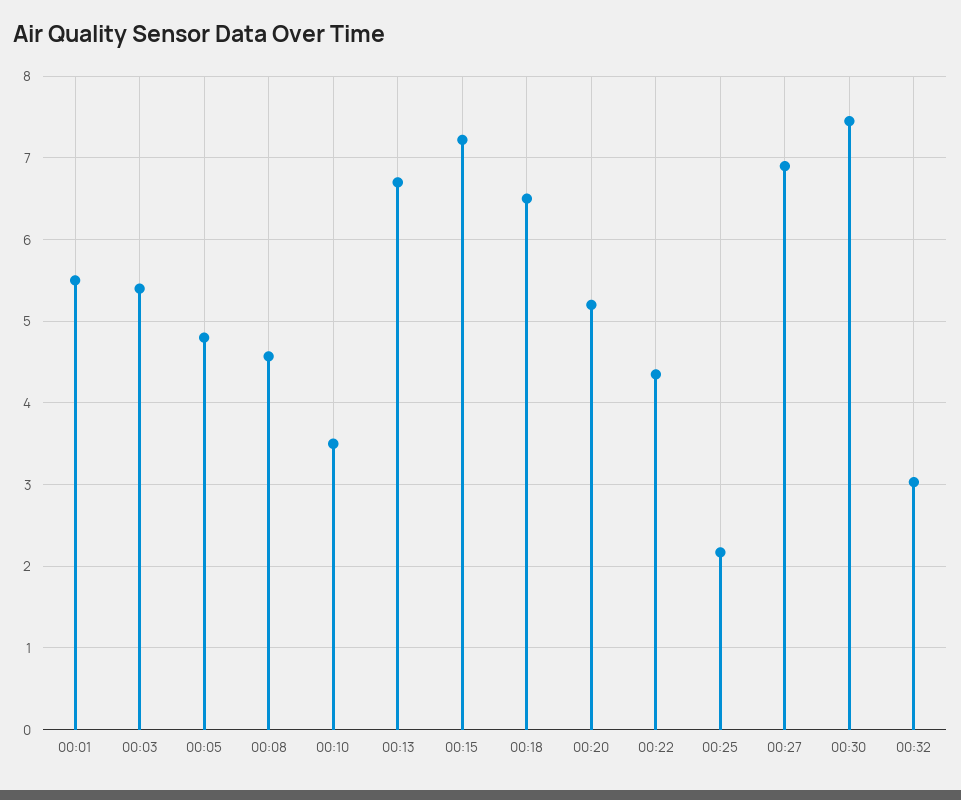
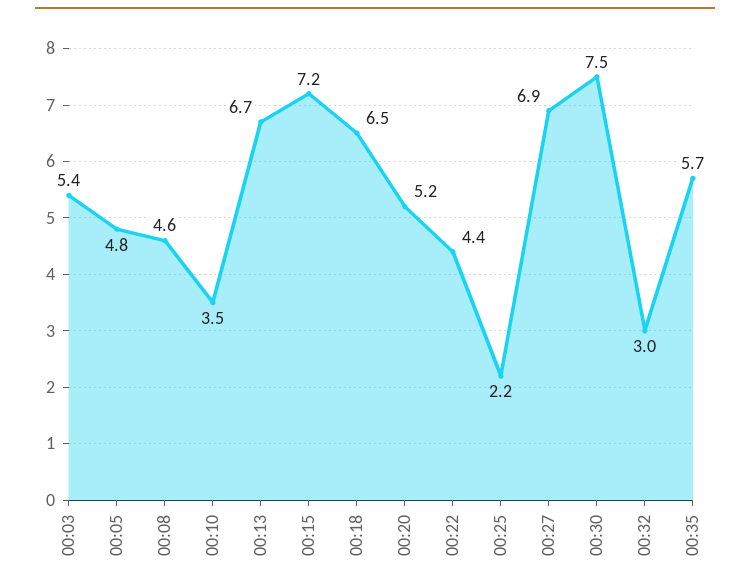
00:01: 5.5 -> none
00:35: none -> 5.7

